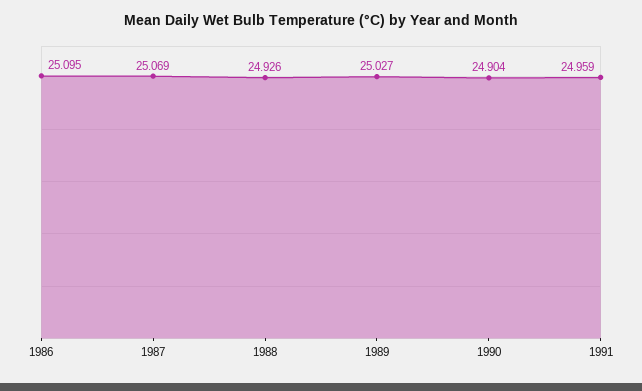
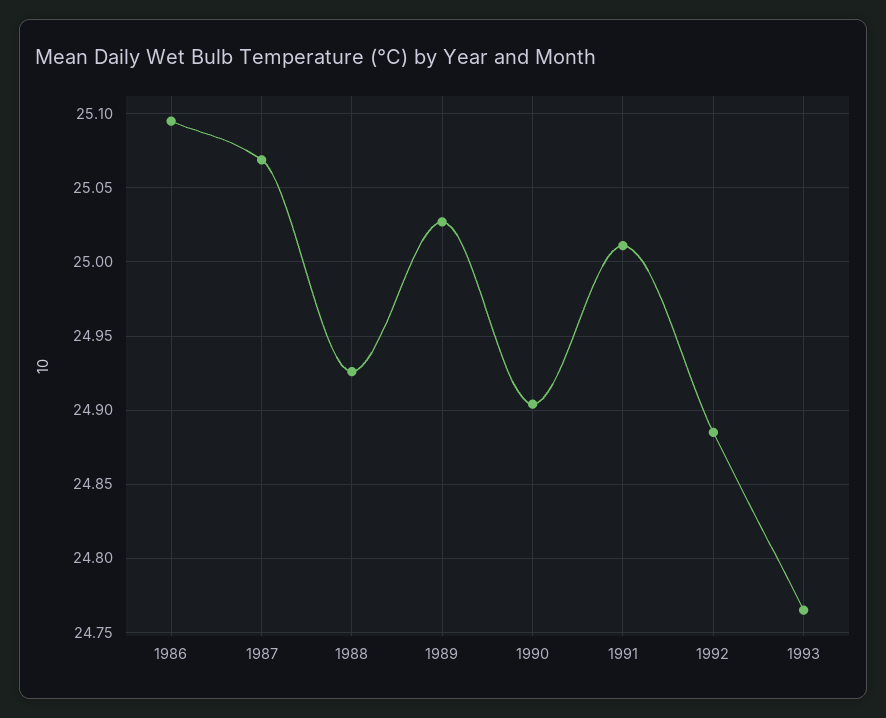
1991: 24.959 -> 25.01
1992: none -> 24.885
1993: none -> 24.765

